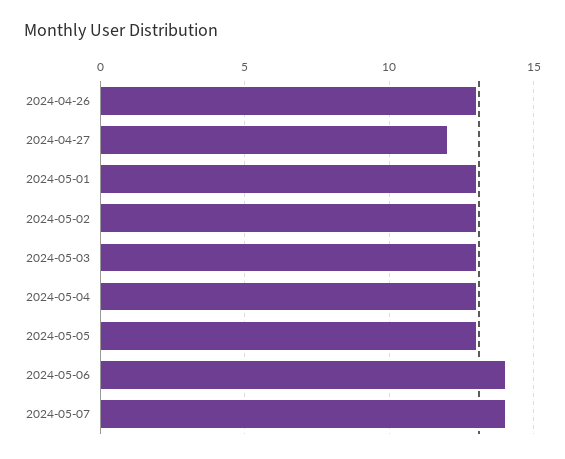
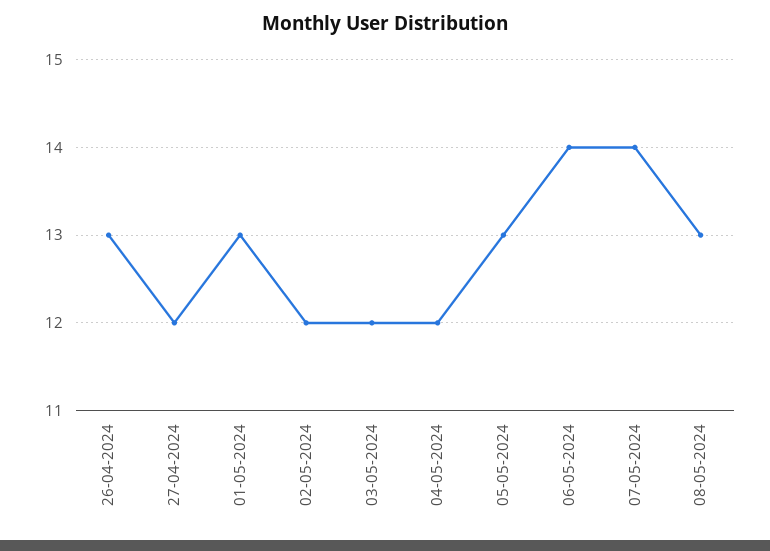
2024-05-02: 13 -> 12
2024-05-03: 13 -> 12
2024-05-04: 13 -> 12
08-05-2024: none -> 13

